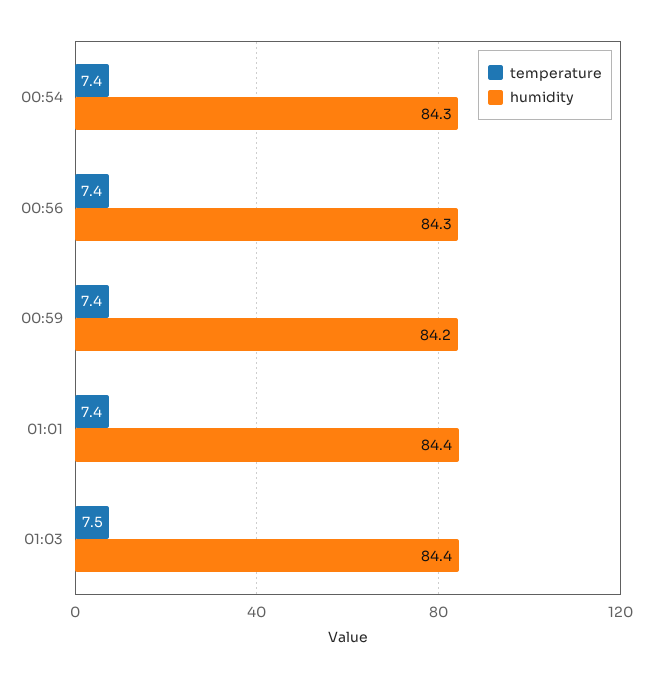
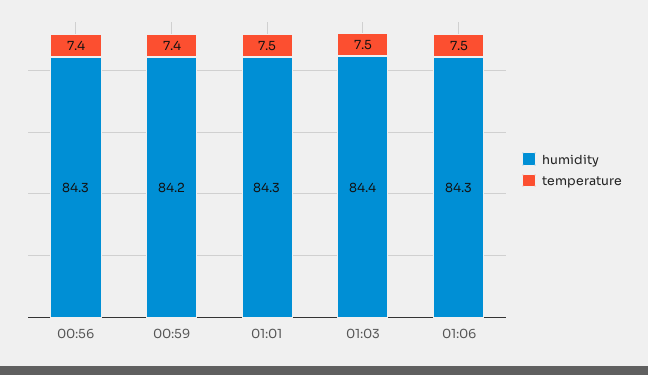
temperature, 00:54: 7.4 -> none
humidity, 00:54: 84.3 -> none
temperature, 01:01: 7.4 -> 7.5
humidity, 01:01: 84.4 -> 84.3
humidity, 01:06: none -> 84.3
temperature, 01:06: none -> 7.5

